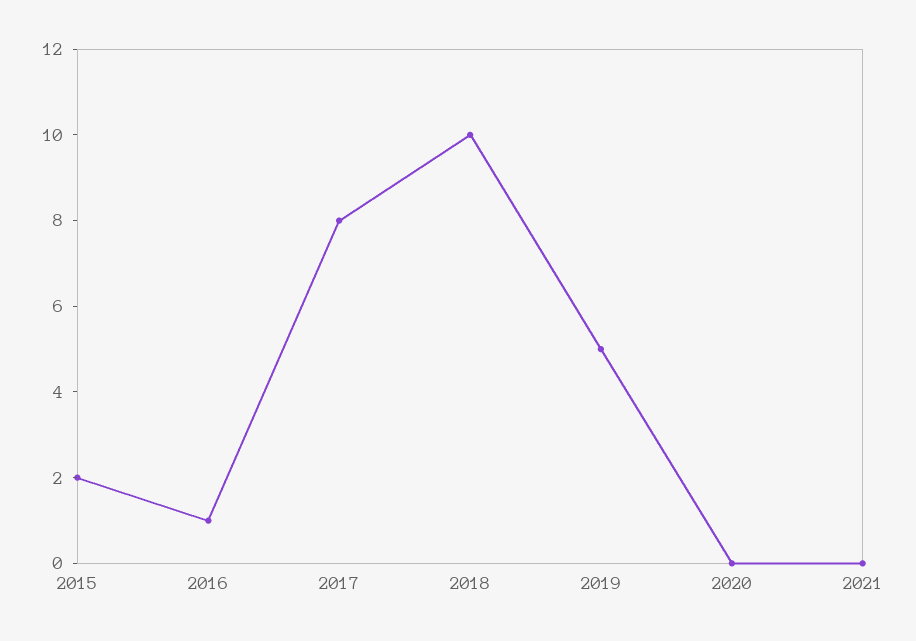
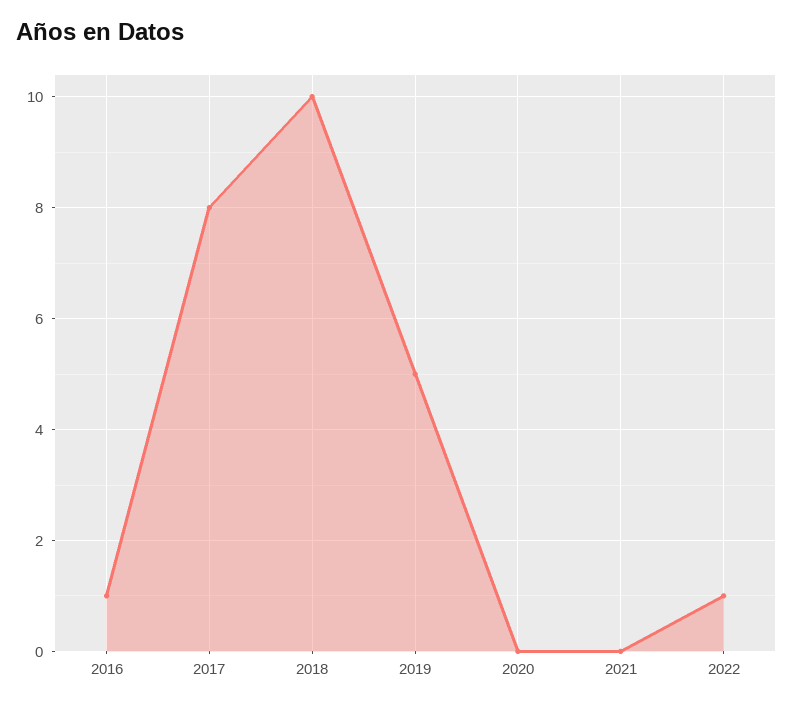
2015: 2 -> none
2022: none -> 1

